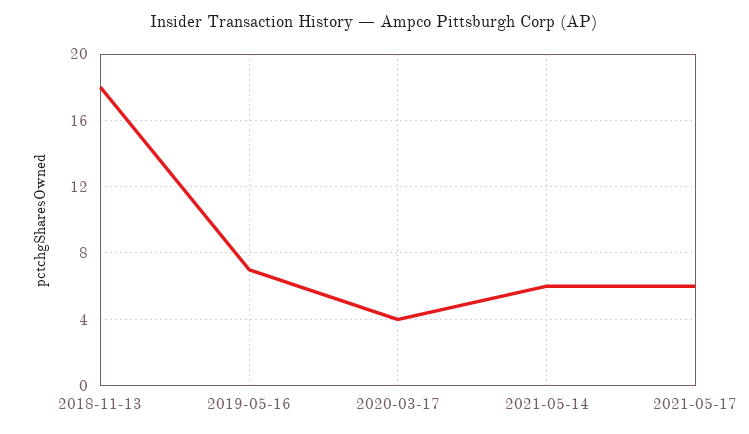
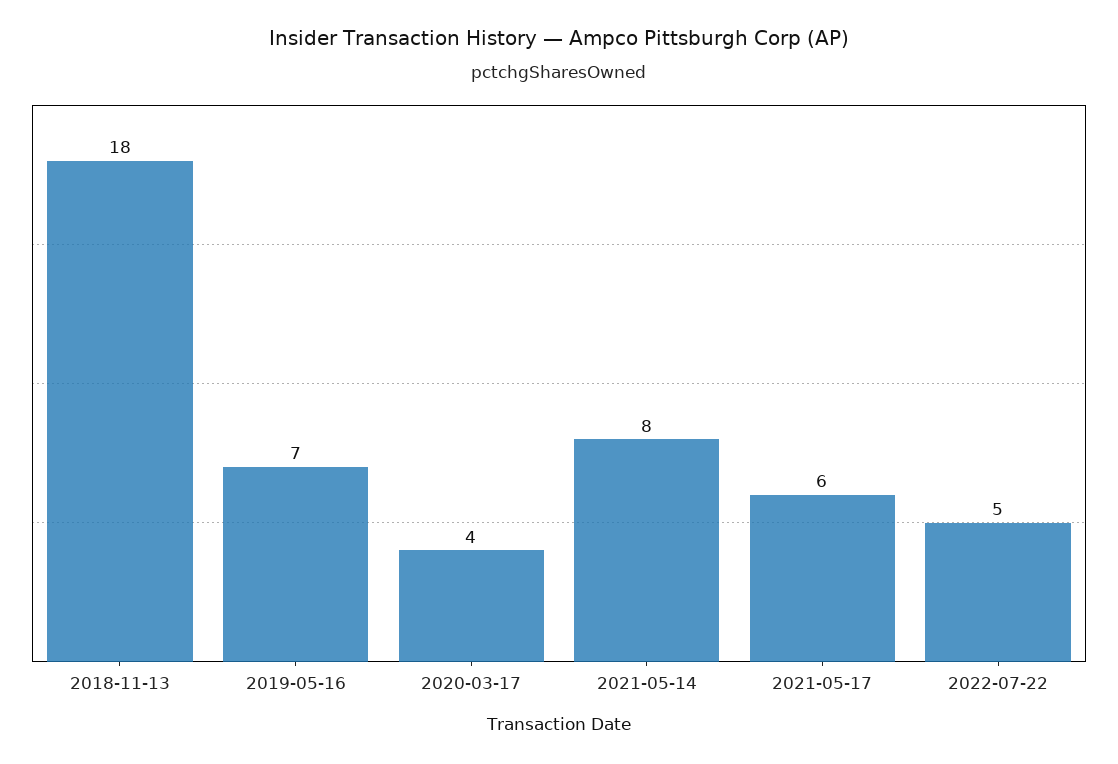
2021-05-14: 6 -> 8
2022-07-22: none -> 5

